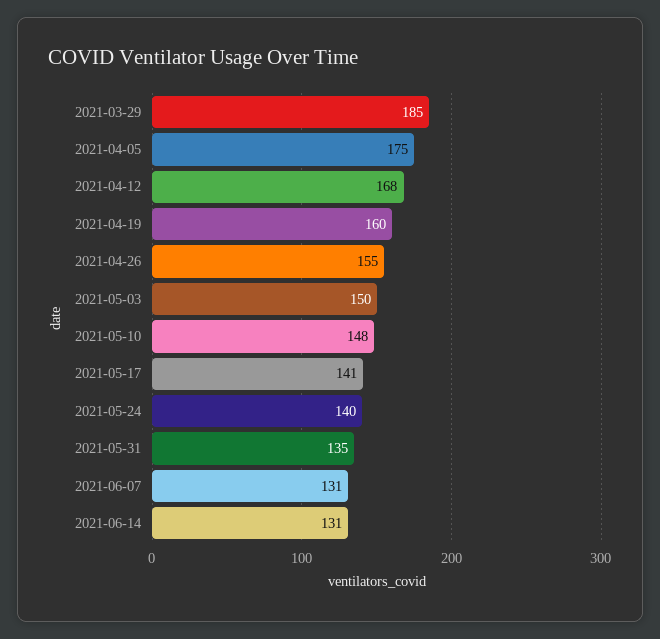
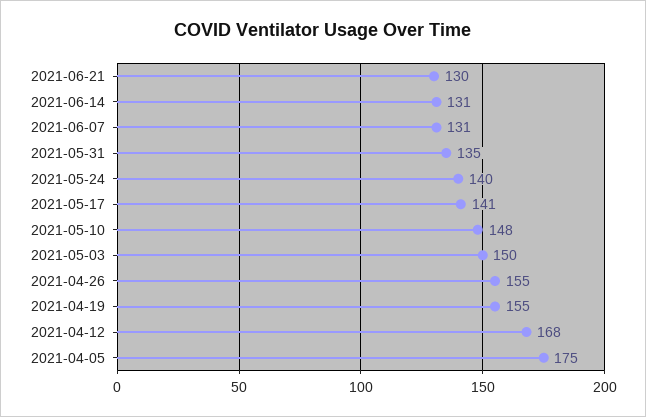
2021-03-29: 185 -> none
2021-04-19: 160 -> 155
2021-06-21: none -> 130

